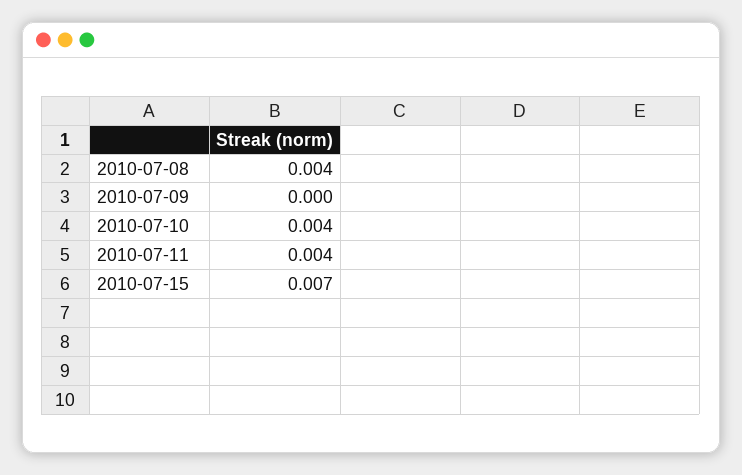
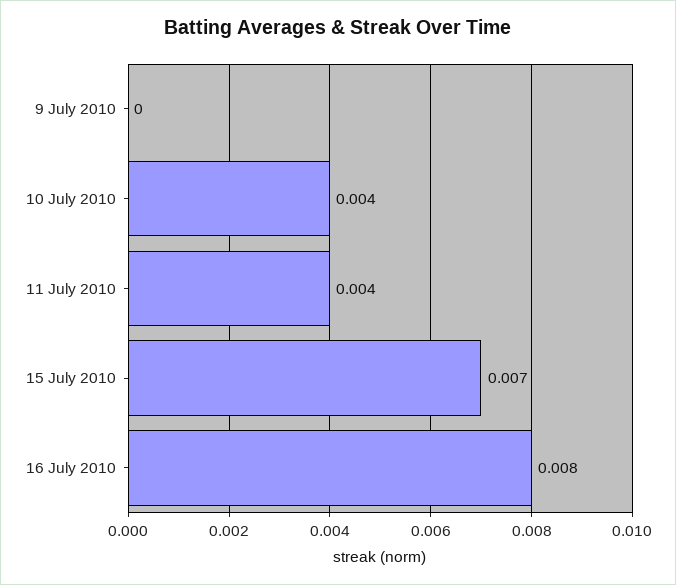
2010-07-08: 0.004 -> none
16 July 2010: none -> 0.008

